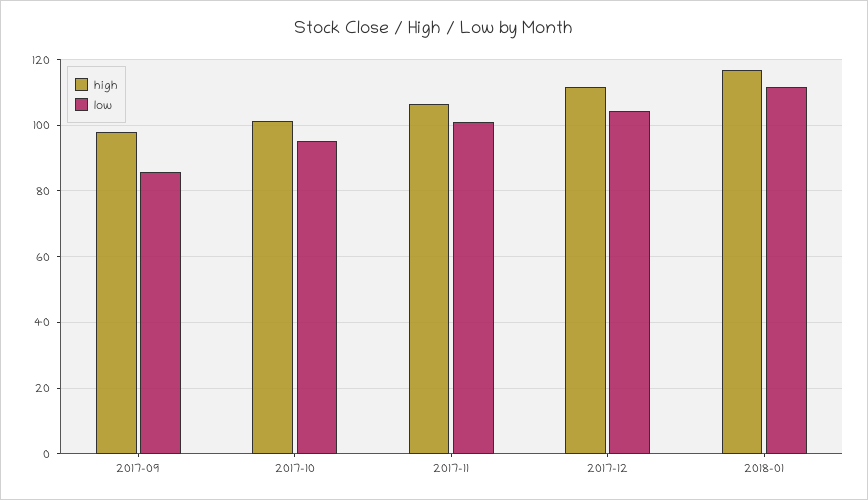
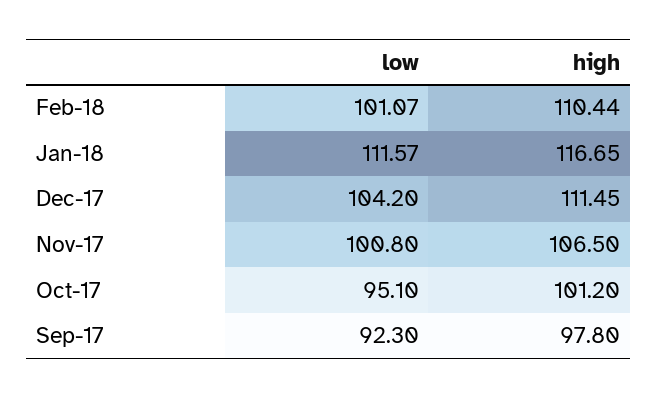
low, 2017-09: 86 -> 92.3
low, Feb-18: none -> 101.07
high, Feb-18: none -> 110.44

